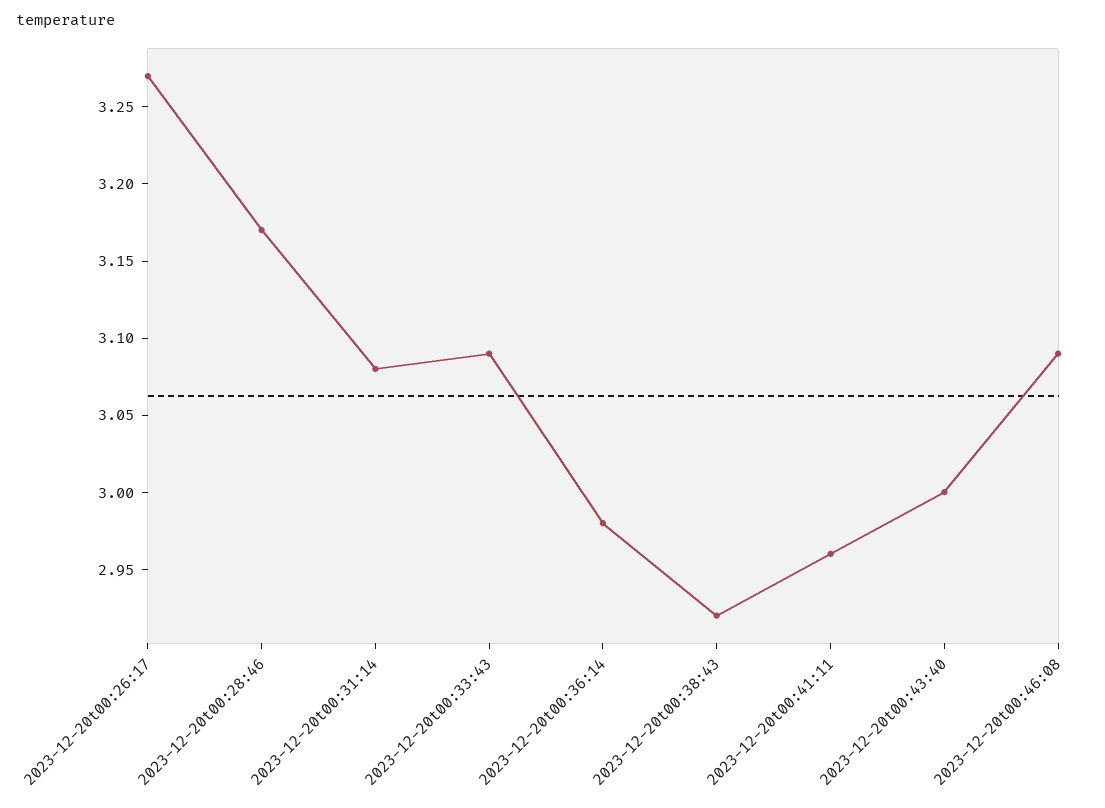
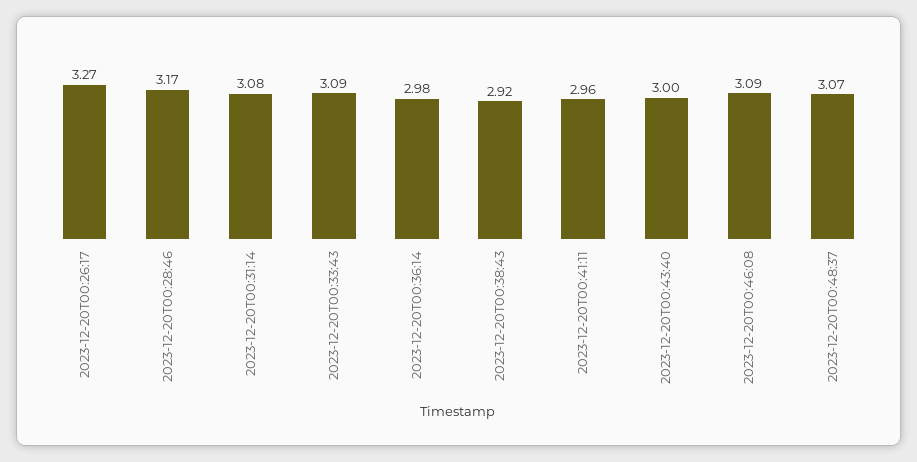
2023-12-20T00:48:37: none -> 3.07

